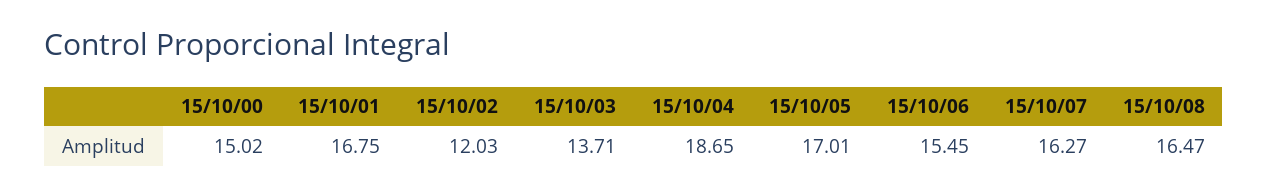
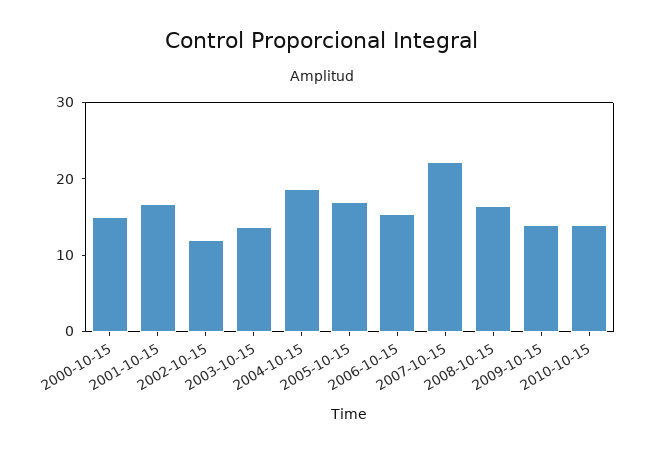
15/10/07: 16.27 -> 22
2009-10-15: none -> 14
2010-10-15: none -> 14

